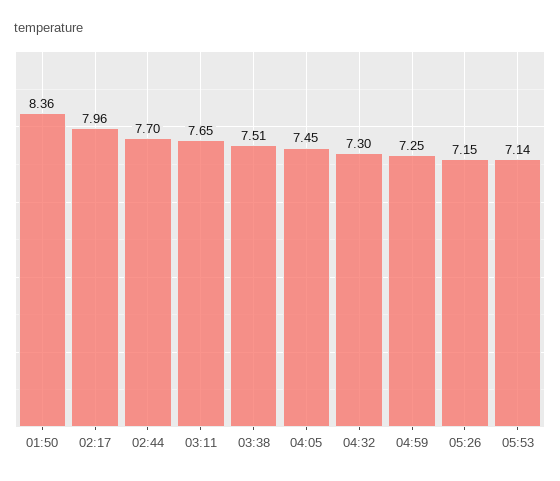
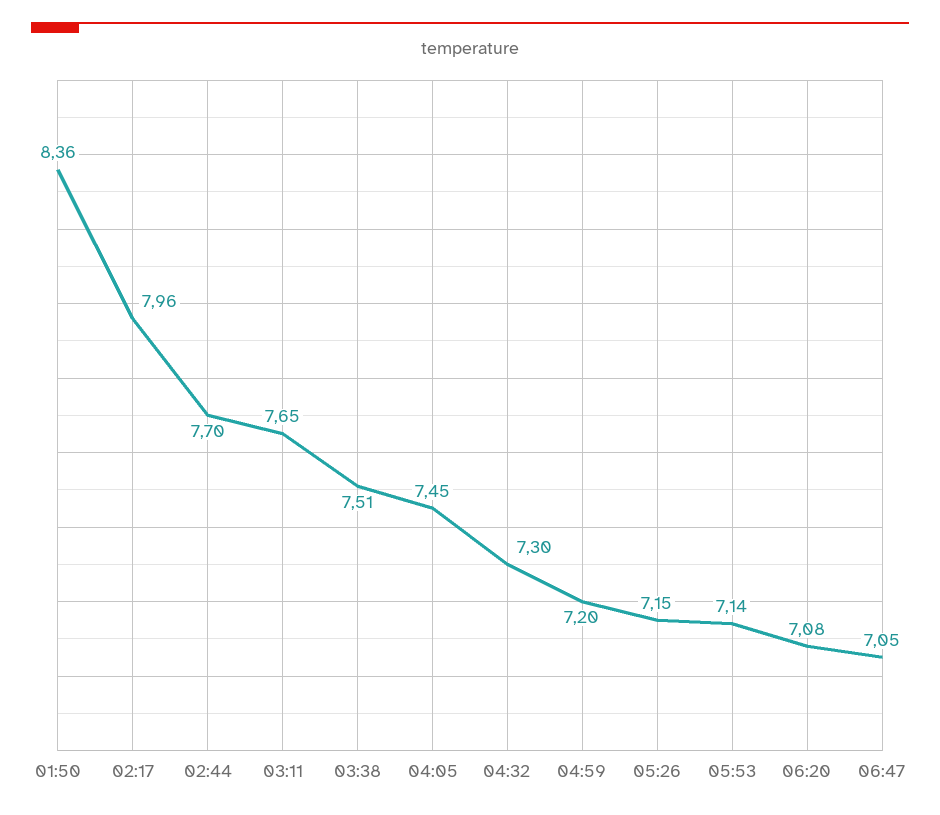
04:59: 7.25 -> 7.2
06:20: none -> 7.08
06:47: none -> 7.05

